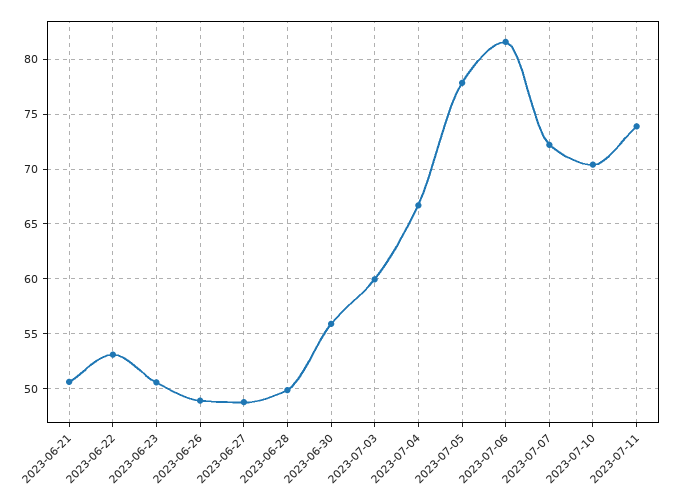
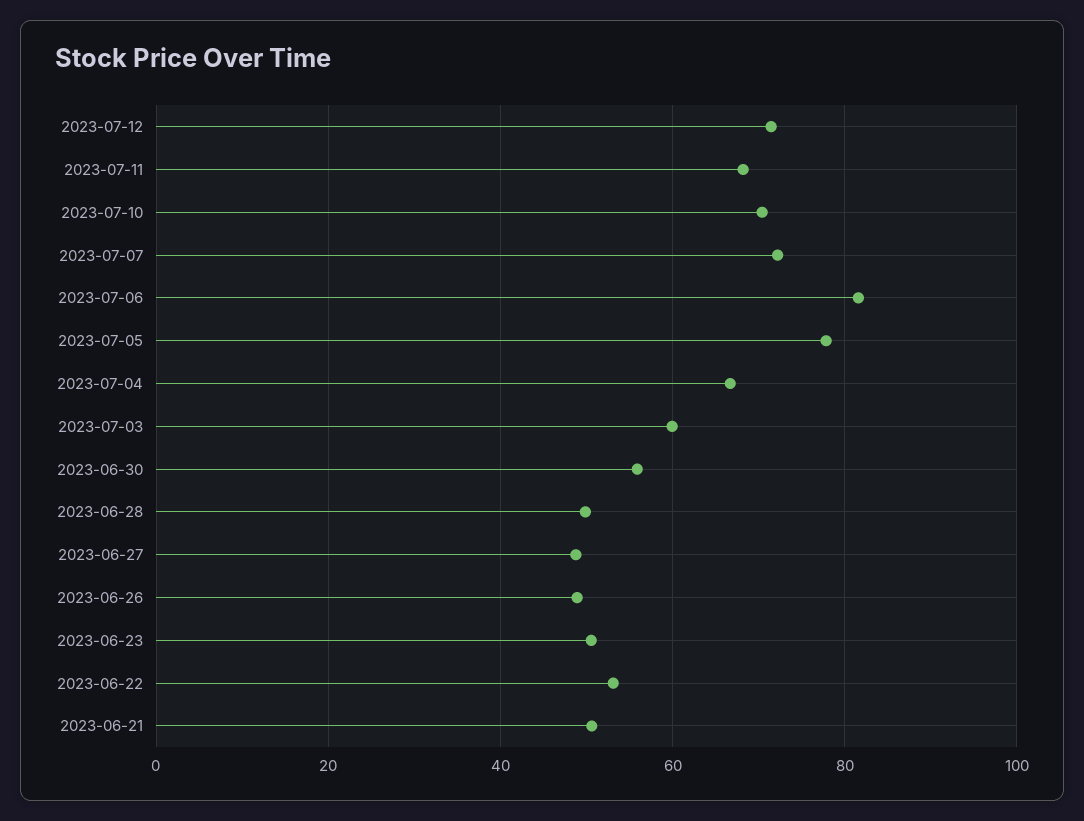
2023-07-11: 74 -> 68
2023-07-12: none -> 72

